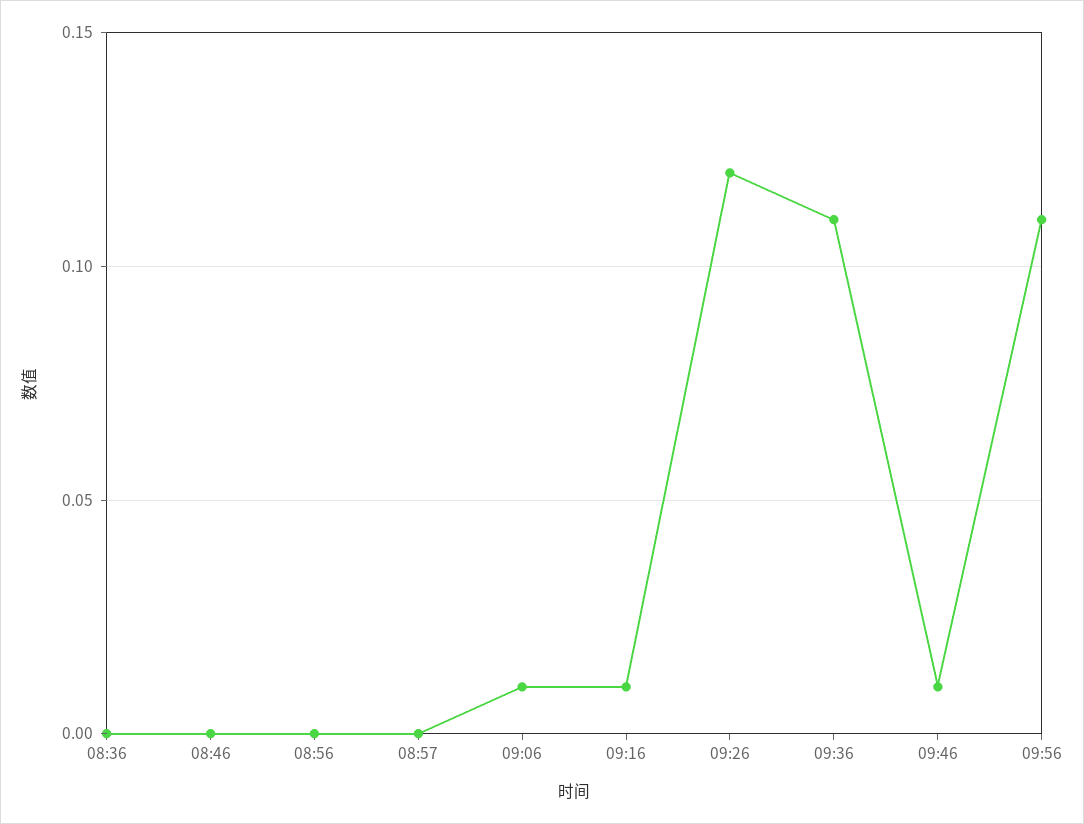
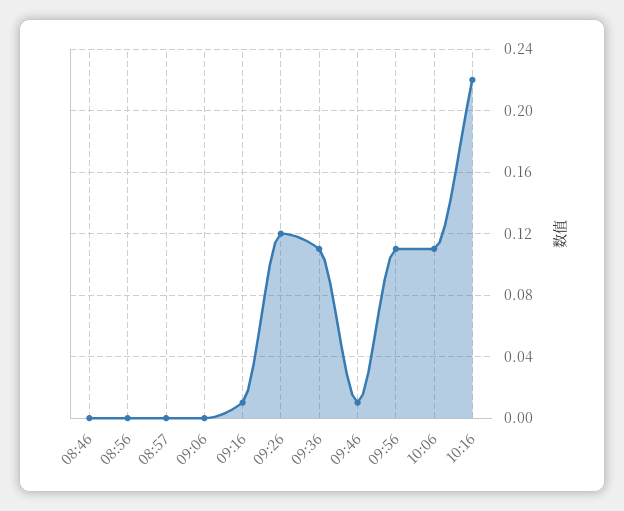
08:36: 0 -> none
09:06: 0.01 -> 0
10:06: none -> 0.11
10:16: none -> 0.22

